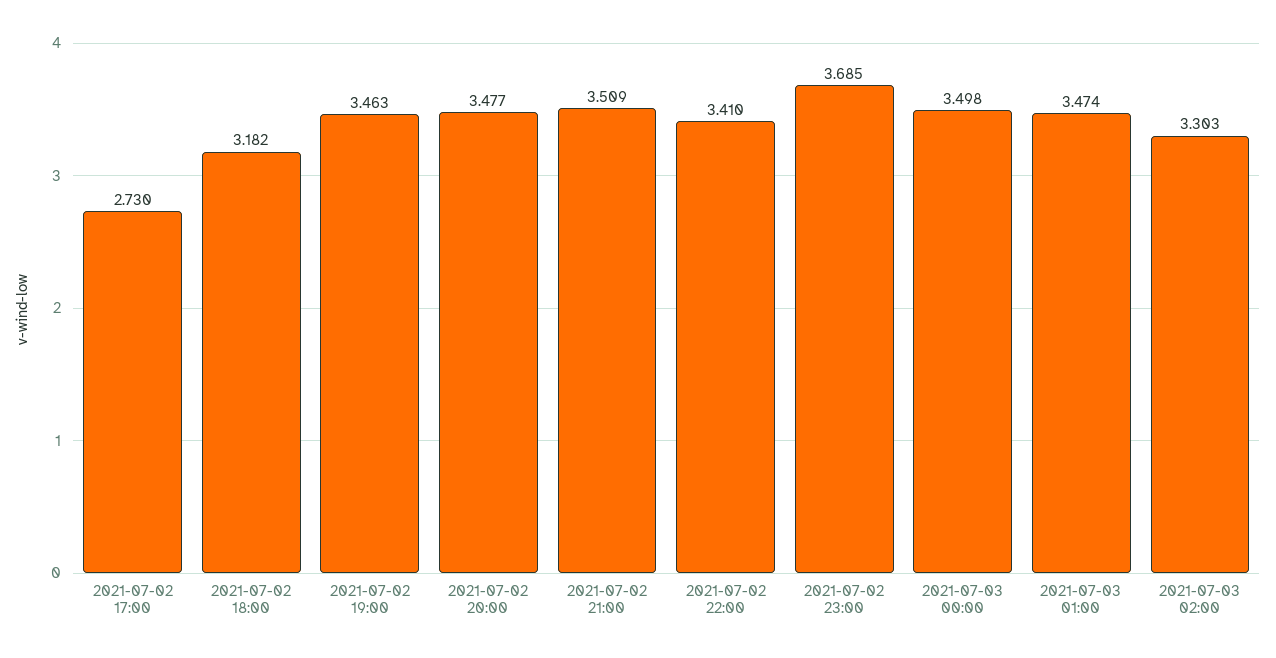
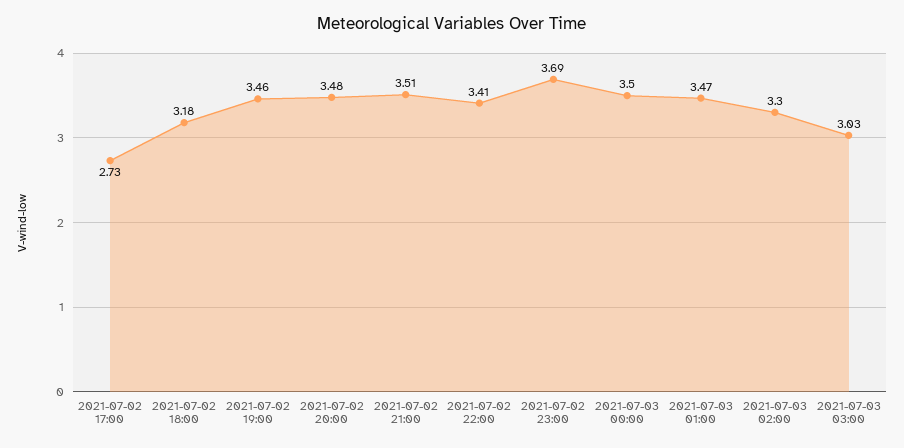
2021-07-03 03:00: none -> 3.03

